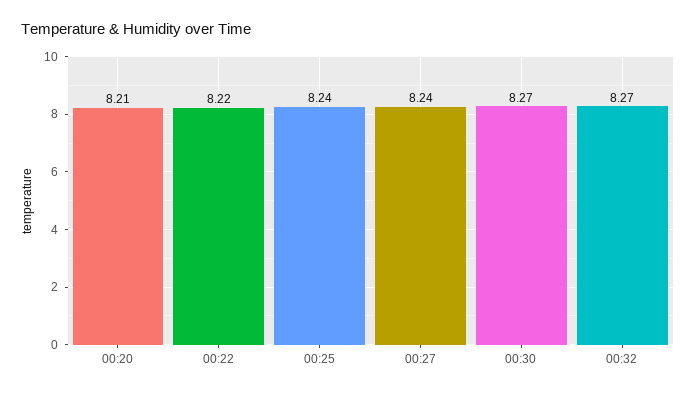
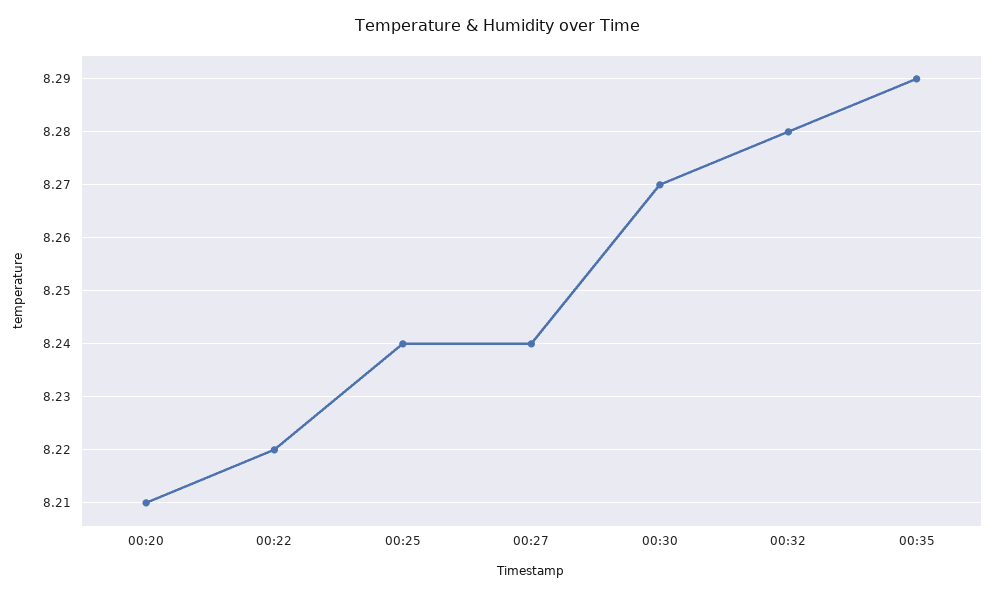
00:32: 8.27 -> 8.28
00:35: none -> 8.29

